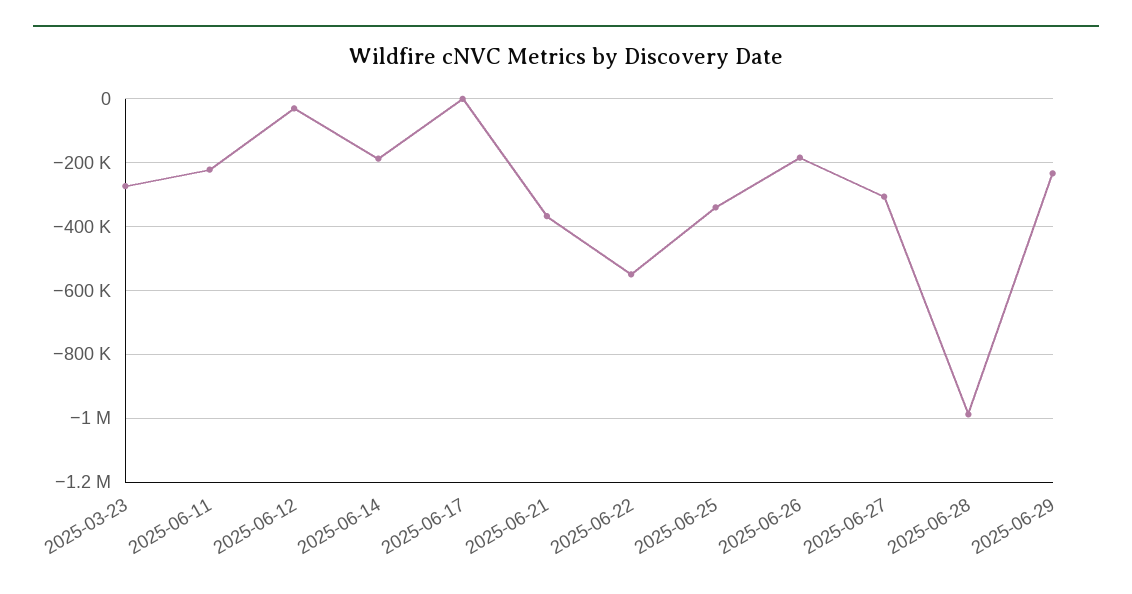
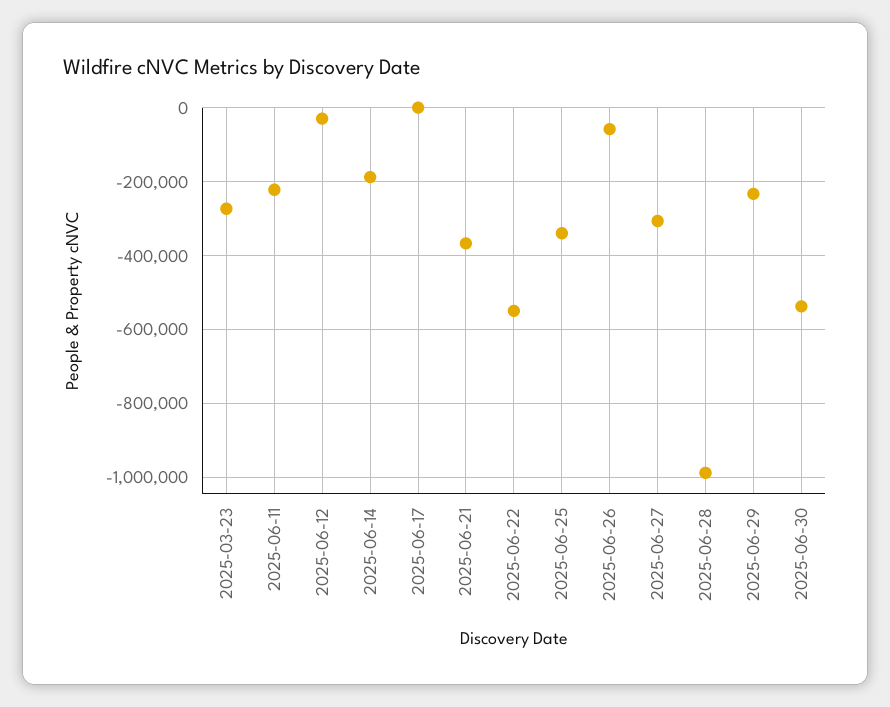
2025-06-26: -180000 -> -60000
2025-06-30: none -> -540000

